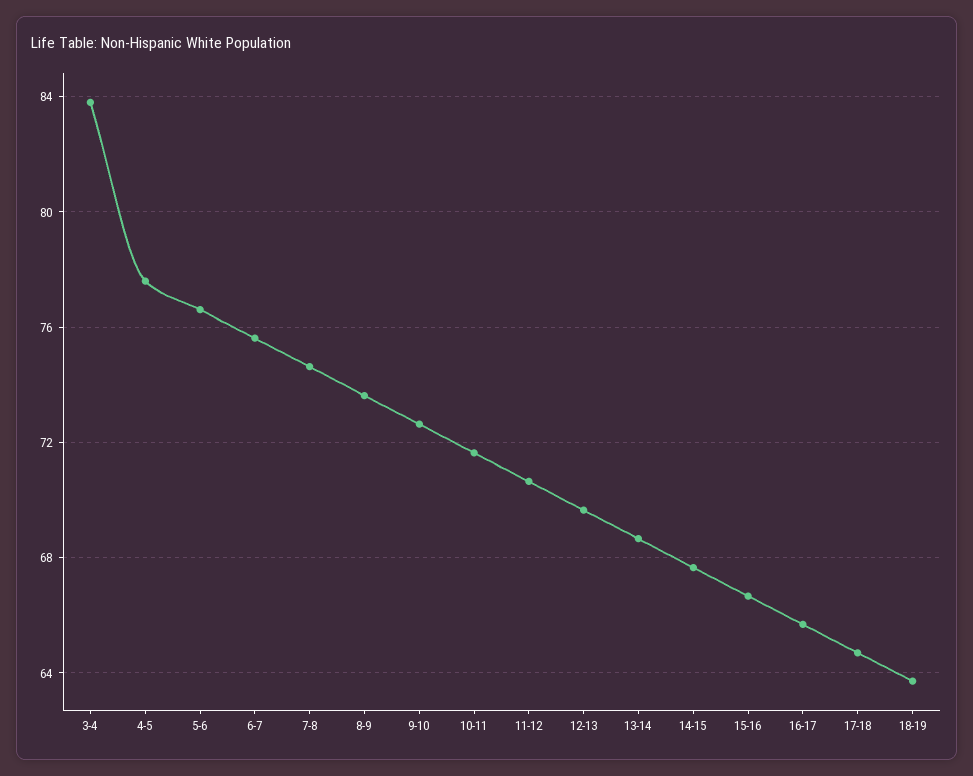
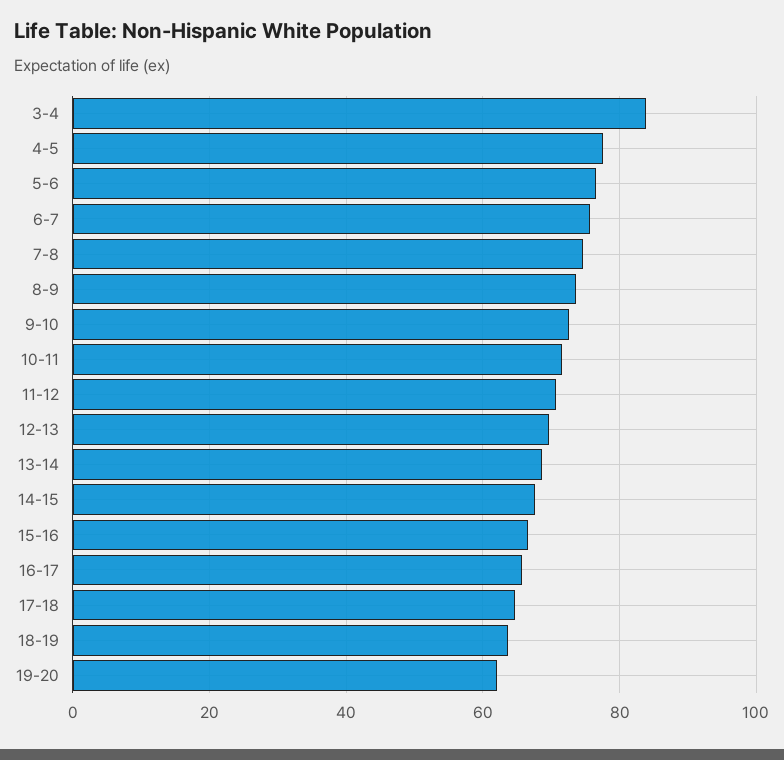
19-20: none -> 62

